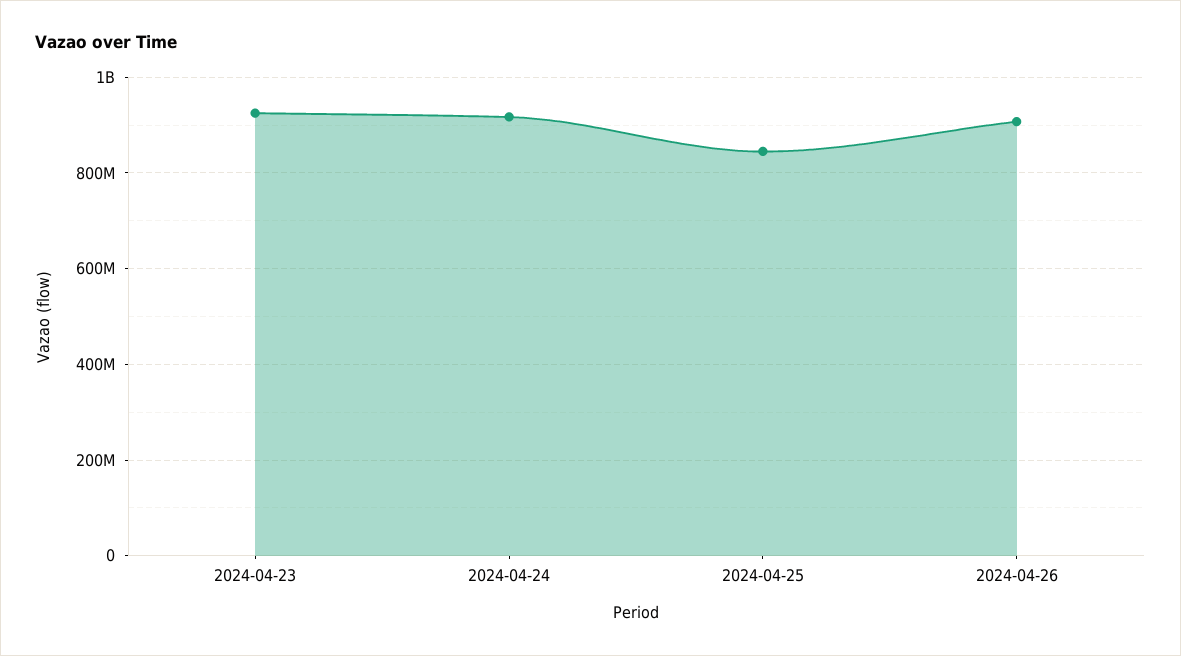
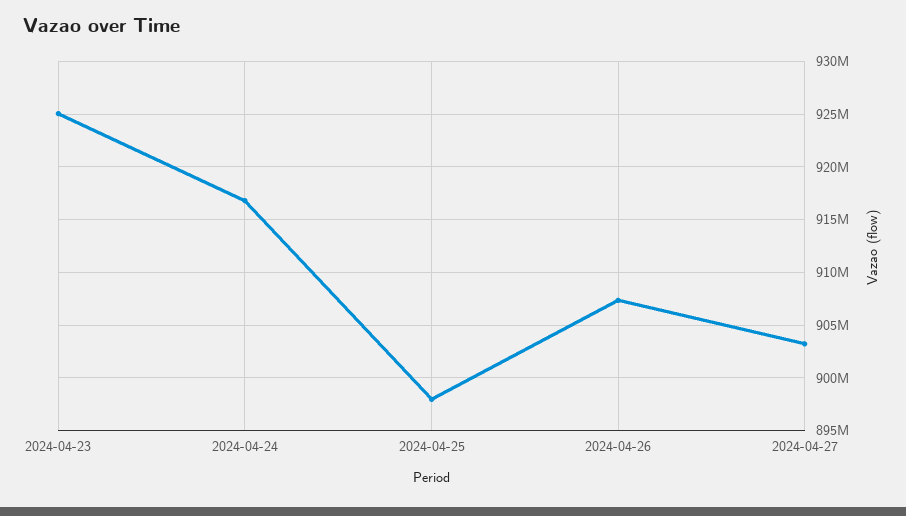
2024-04-25: 840000000 -> 898000000
2024-04-27: none -> 903000000

